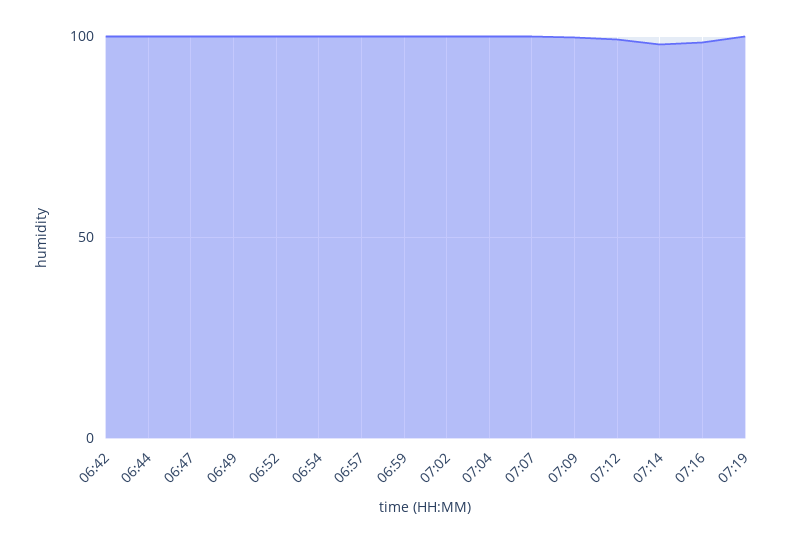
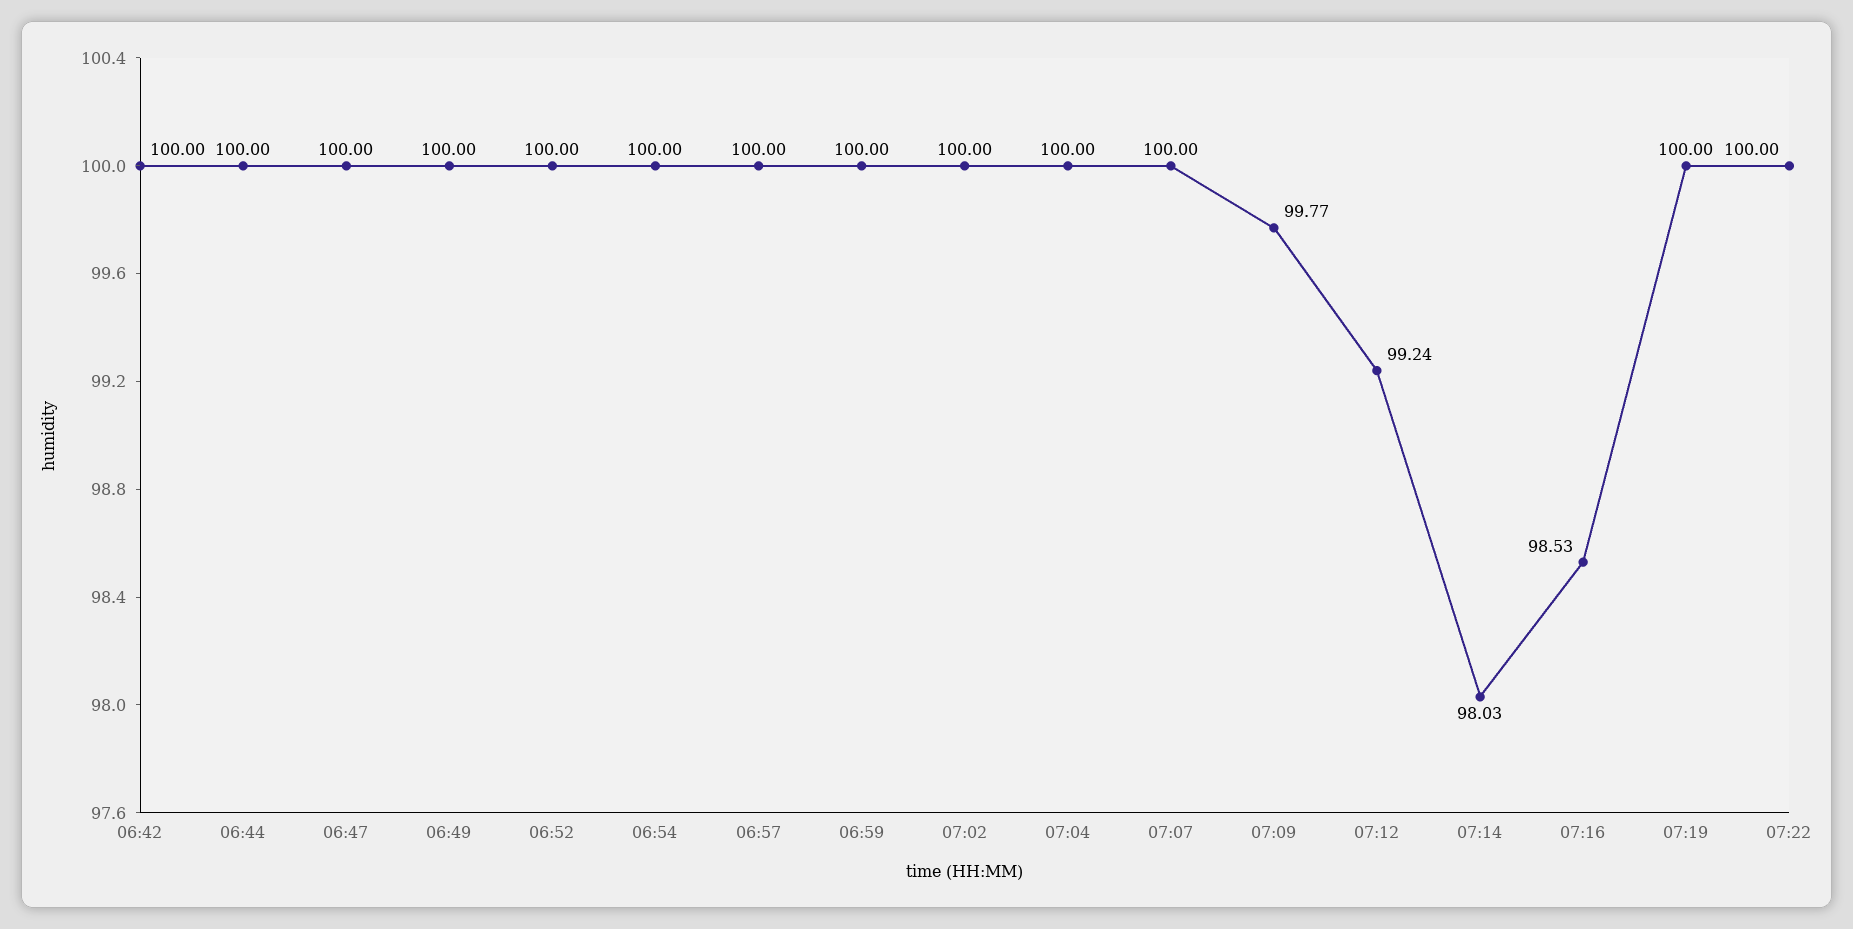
07:22: none -> 100

